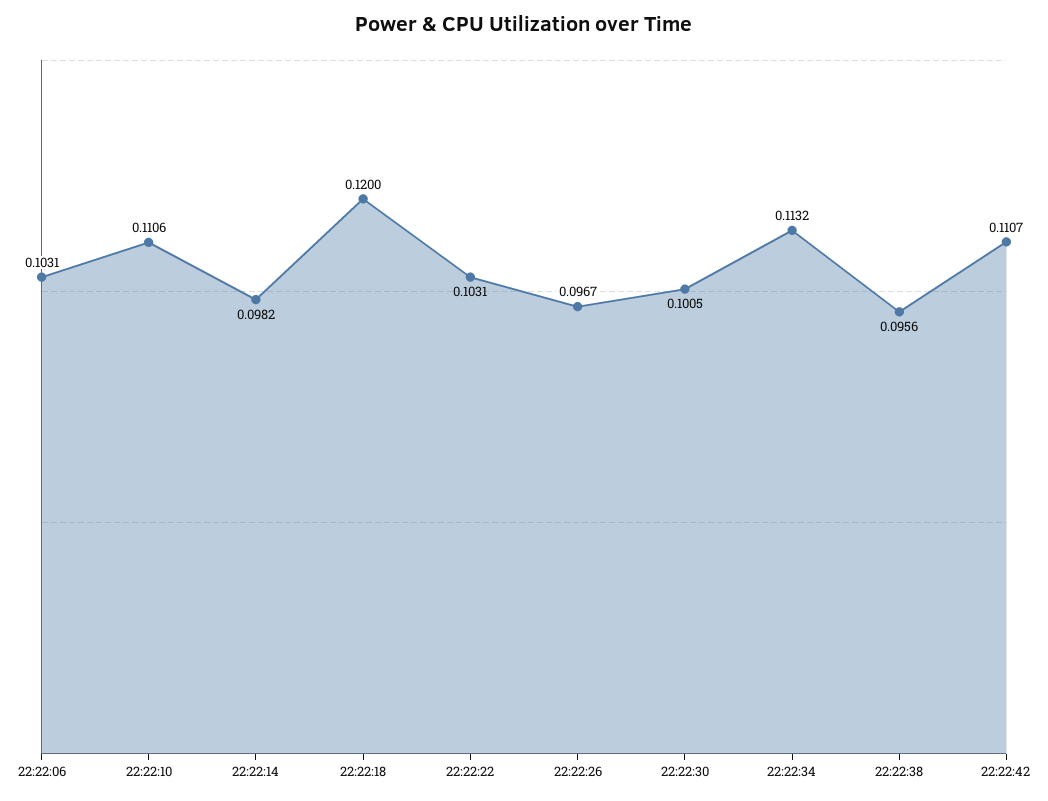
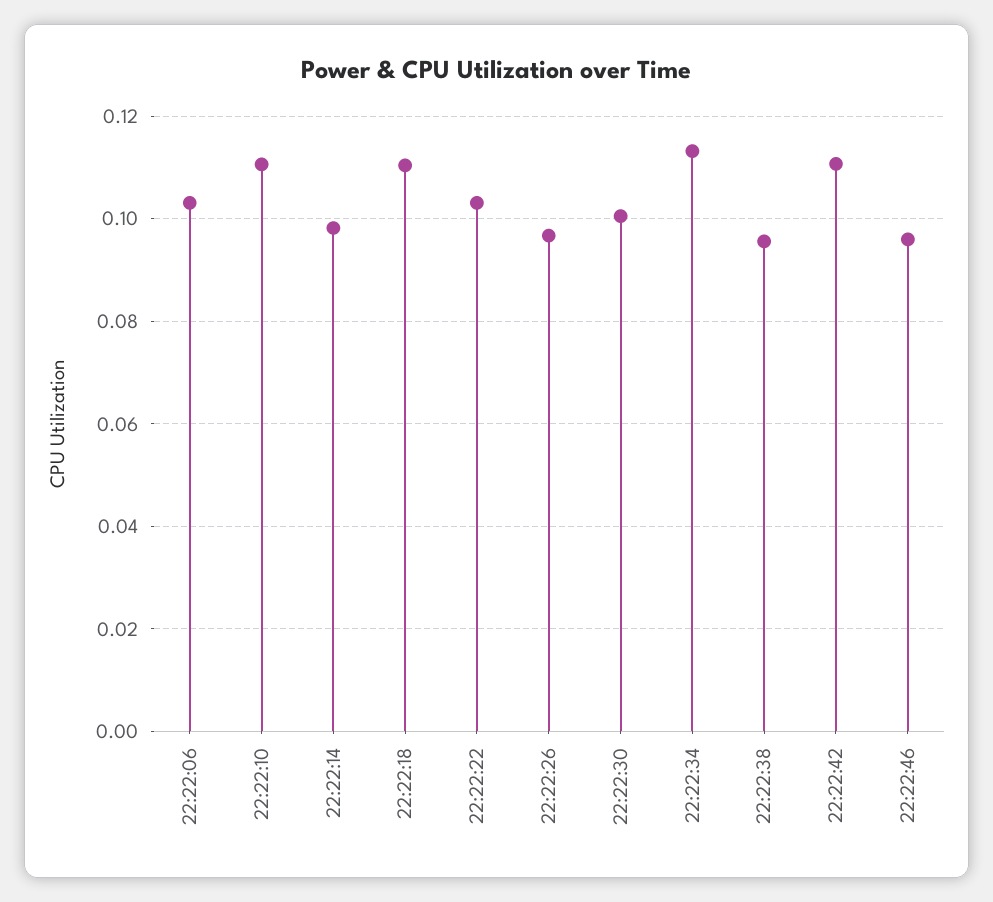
22:22:18: 0.12 -> 0.11
22:22:46: none -> 0.096

